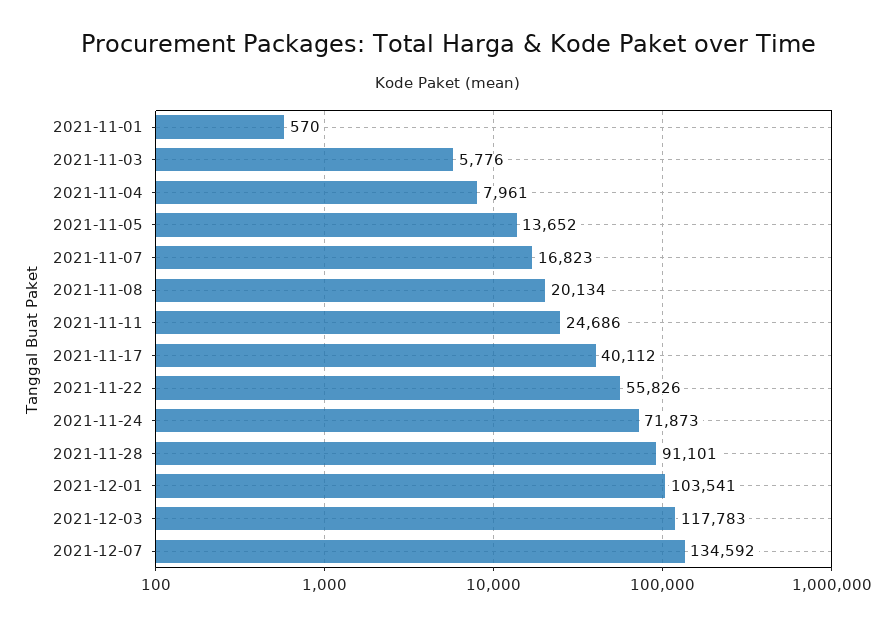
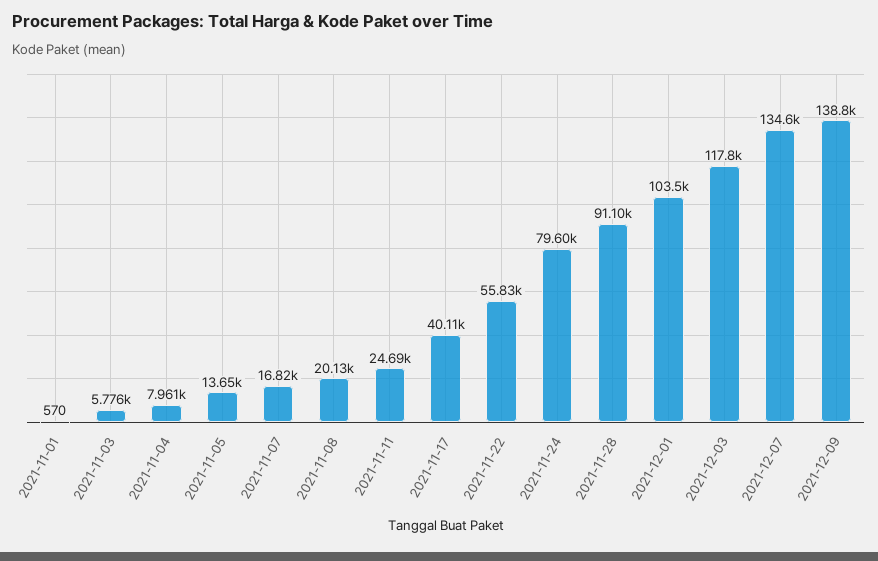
2021-11-24: 71873 -> 79600
2021-12-09: none -> 138800

